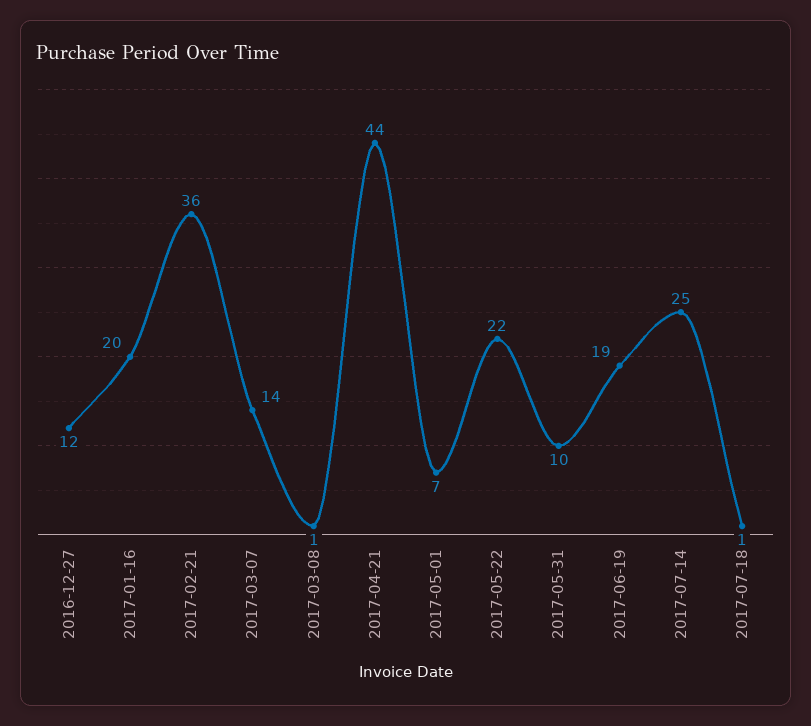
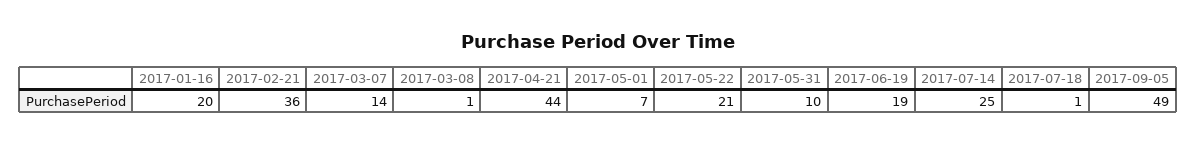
2016-12-27: 12 -> none
2017-05-22: 22 -> 21
2017-09-05: none -> 49

